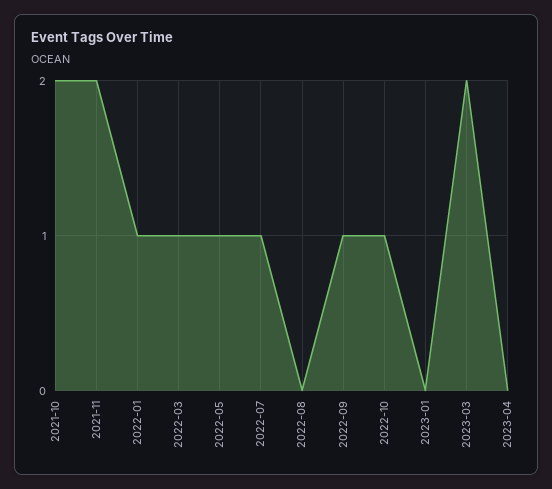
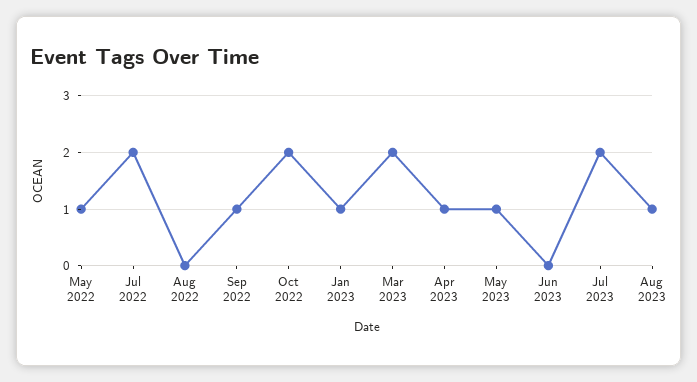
2021-10: 2 -> none
2021-11: 2 -> none
2022-01: 1 -> none
2022-03: 1 -> none
2022-07: 1 -> 2
2022-10: 1 -> 2
2023-01: 0 -> 1
2023-04: 0 -> 1
May 2023: none -> 1
Jun 2023: none -> 0
Jul 2023: none -> 2
Aug 2023: none -> 1

